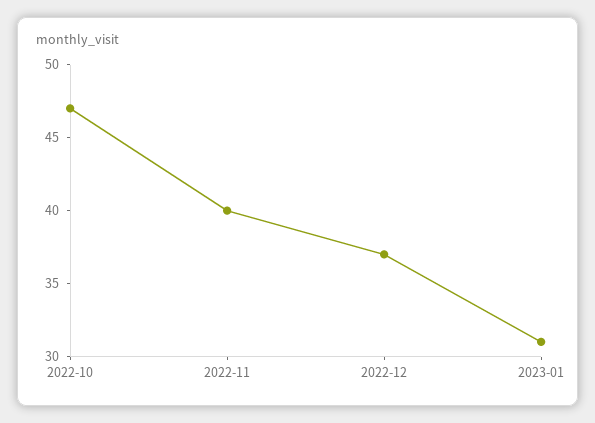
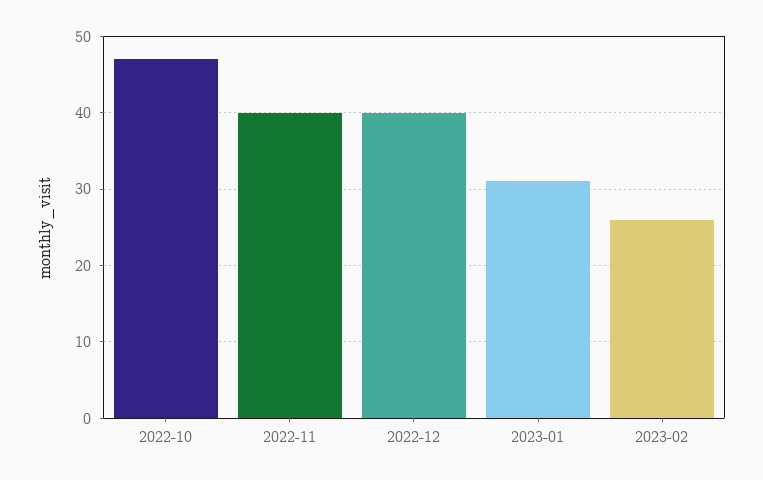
2022-12: 37 -> 40
2023-02: none -> 26

